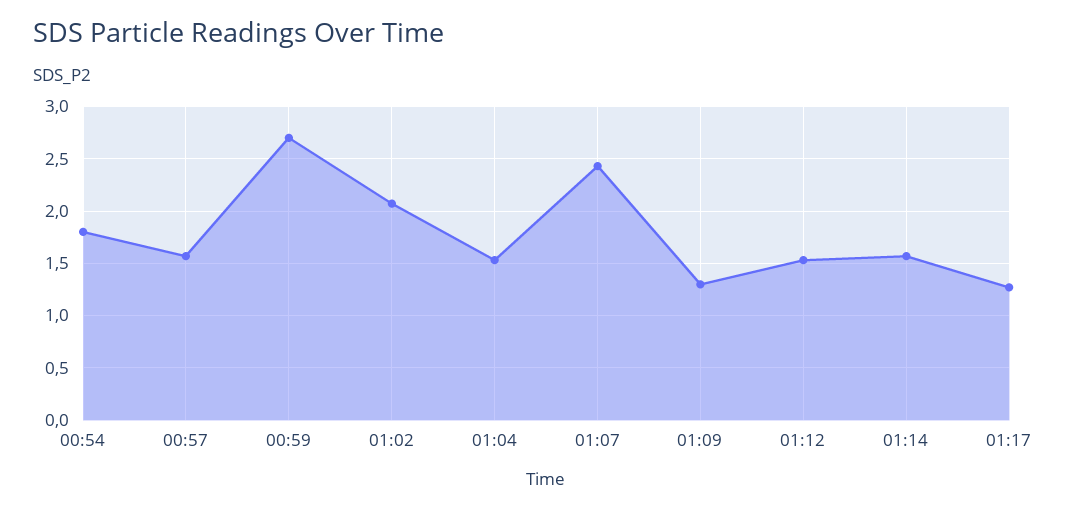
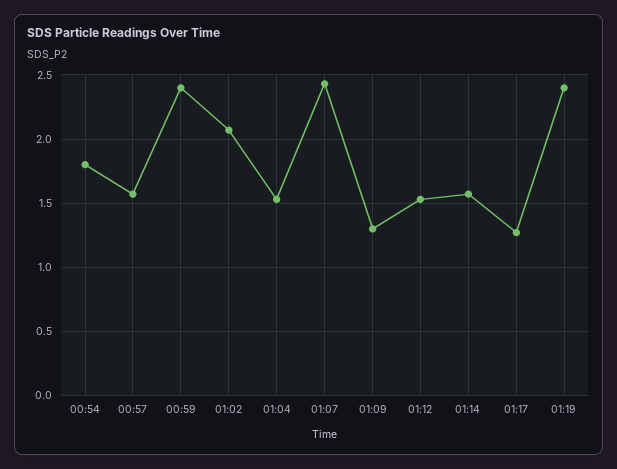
00:59: 2.7 -> 2.4
01:19: none -> 2.4

